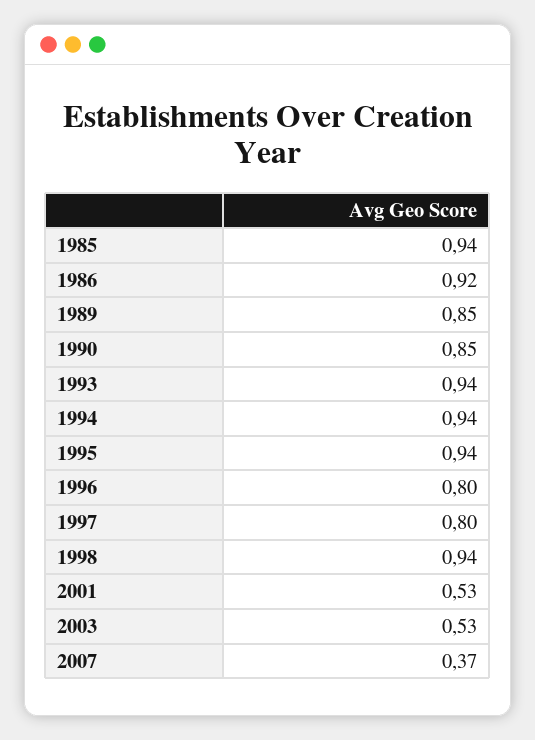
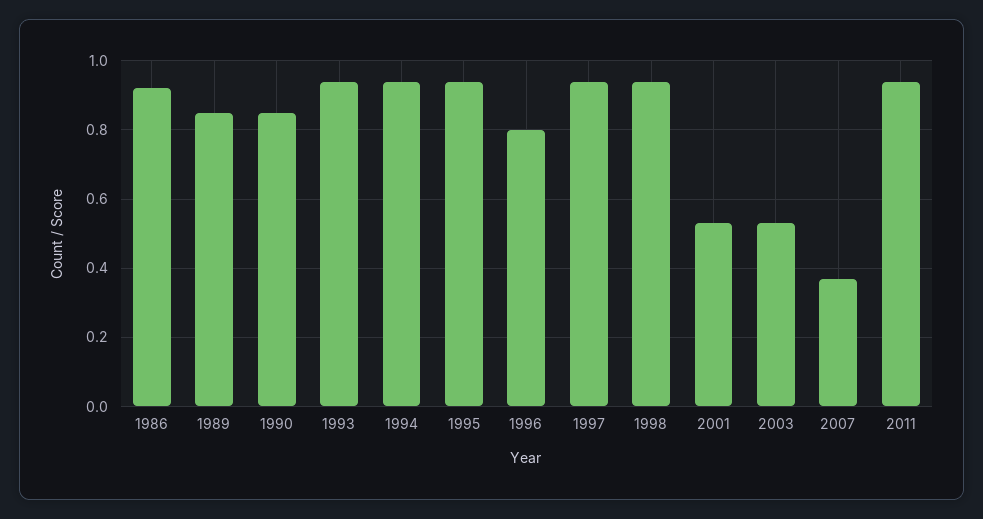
1985: 0.94 -> none
1997: 0.8 -> 0.95
2011: none -> 0.95

